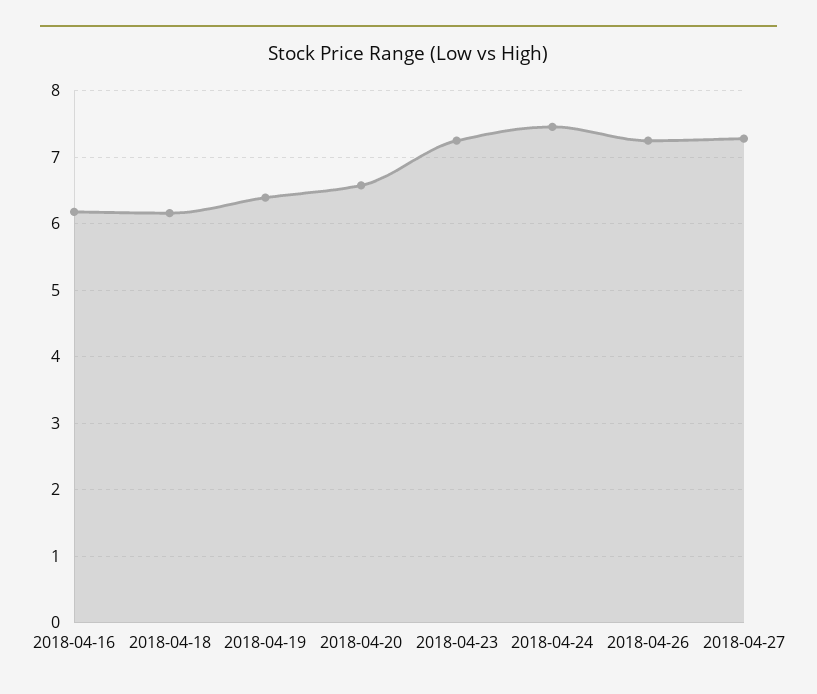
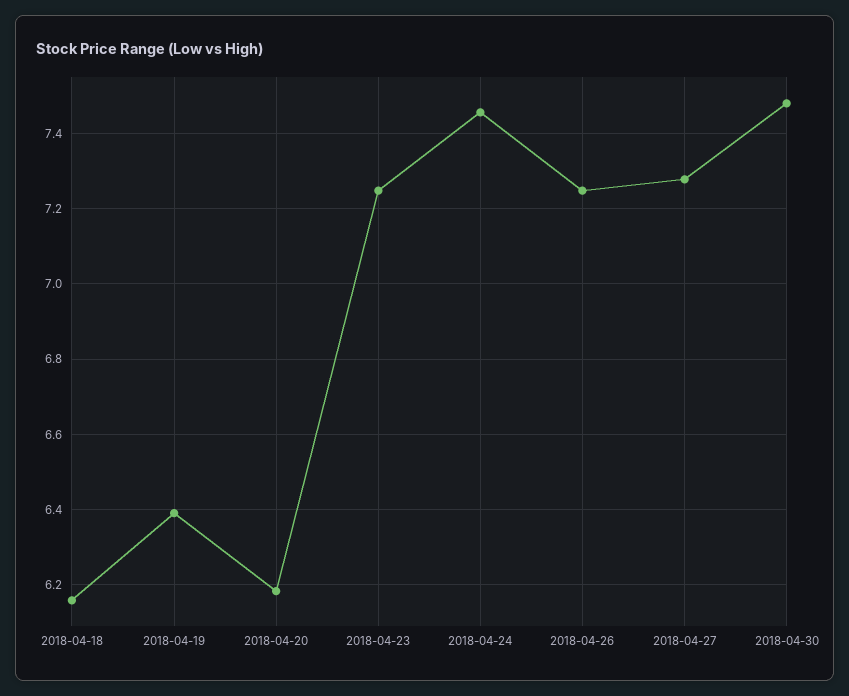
2018-04-16: 6.2 -> none
2018-04-20: 6.6 -> 6.18
2018-04-30: none -> 7.48

